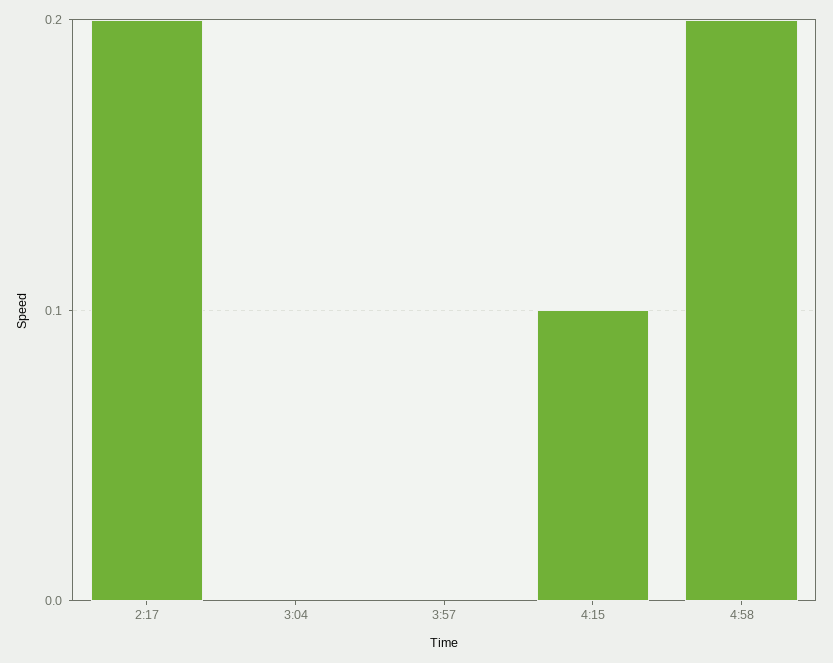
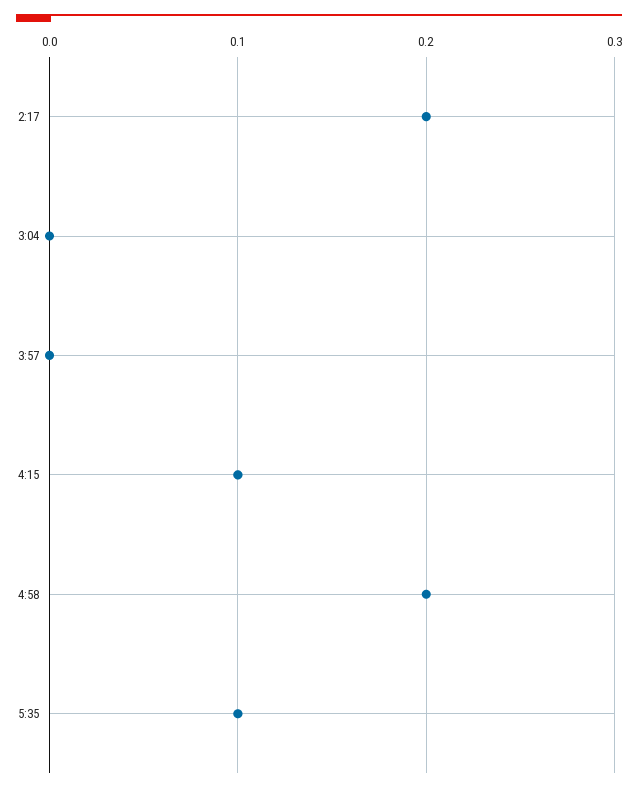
5:35: none -> 0.1

